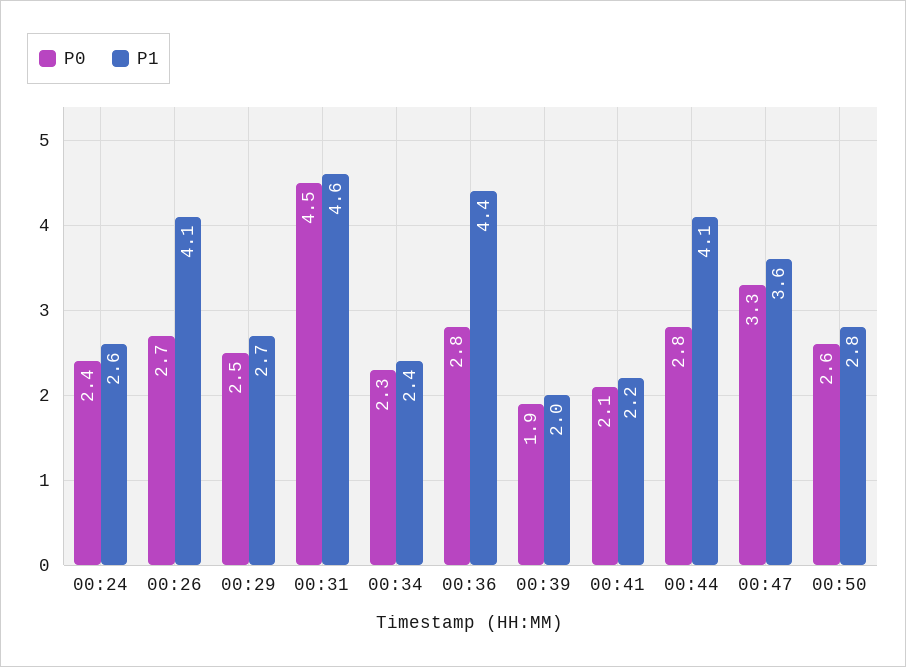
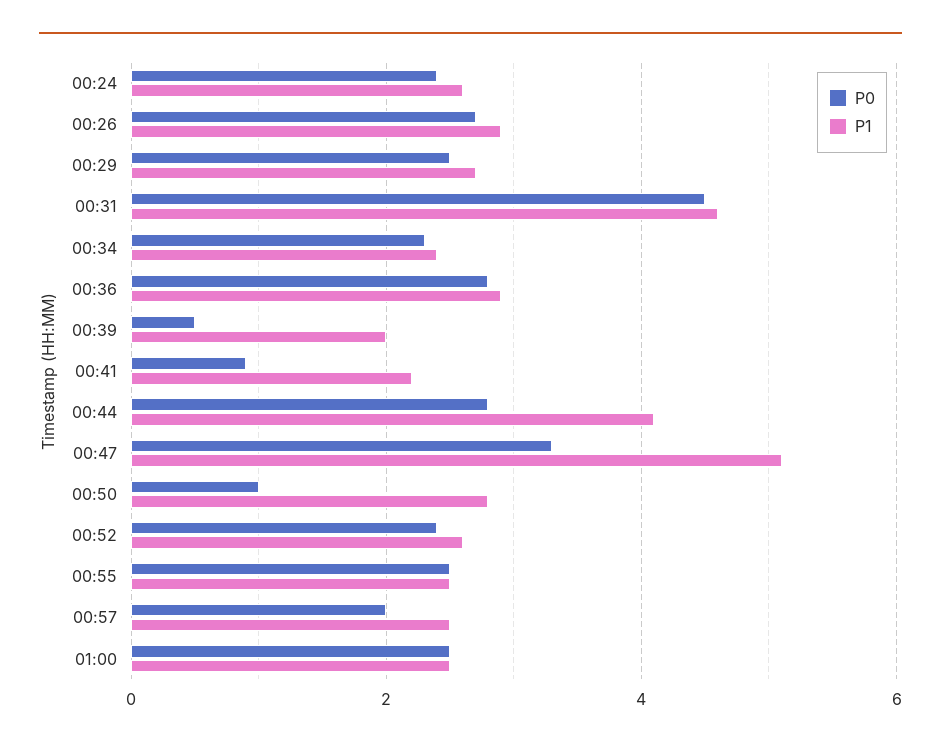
P1, 00:26: 4.1 -> 3
P1, 00:36: 4.4 -> 3
P0, 00:39: 1.9 -> 0.5
P0, 00:41: 2.1 -> 1
P1, 00:47: 3.6 -> 5
P0, 00:50: 2.6 -> 1
P0, 00:52: none -> 2.5
P1, 00:52: none -> 2.5
P0, 00:55: none -> 2.5
P1, 00:55: none -> 2.5
P0, 00:57: none -> 2
P1, 00:57: none -> 2.5
P0, 01:00: none -> 2.5
P1, 01:00: none -> 2.5

